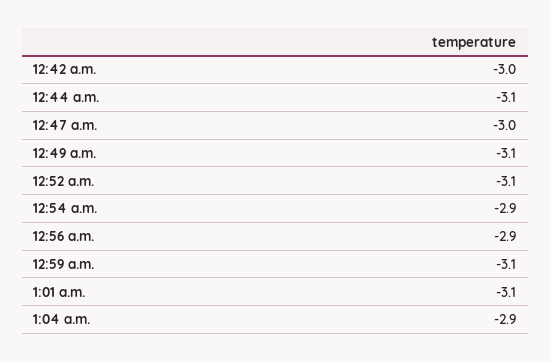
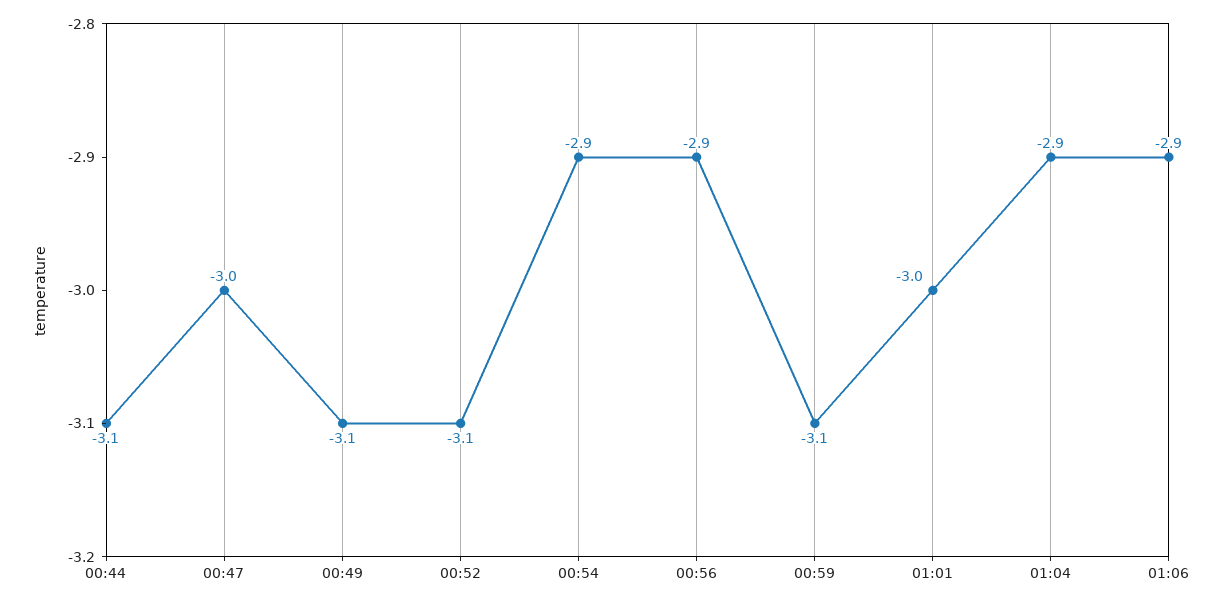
12:42 a.m.: -3 -> none
1:01 a.m.: -3.1 -> -3
01:06: none -> -2.9

